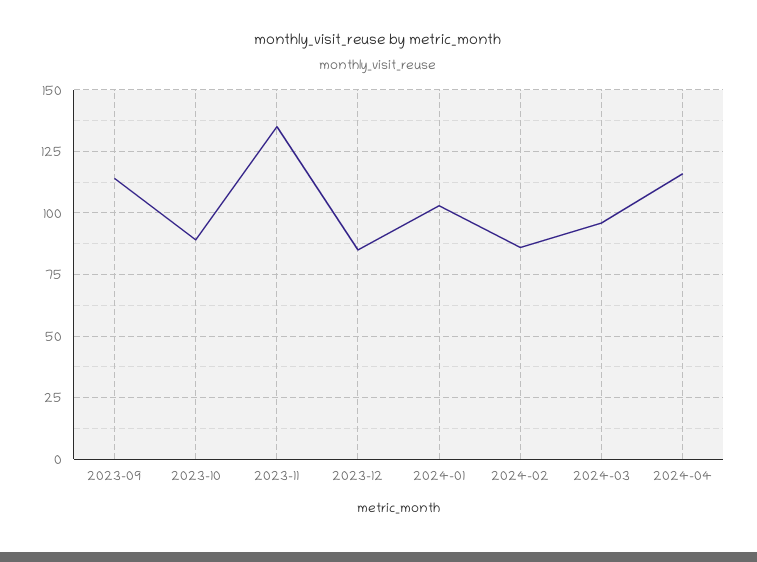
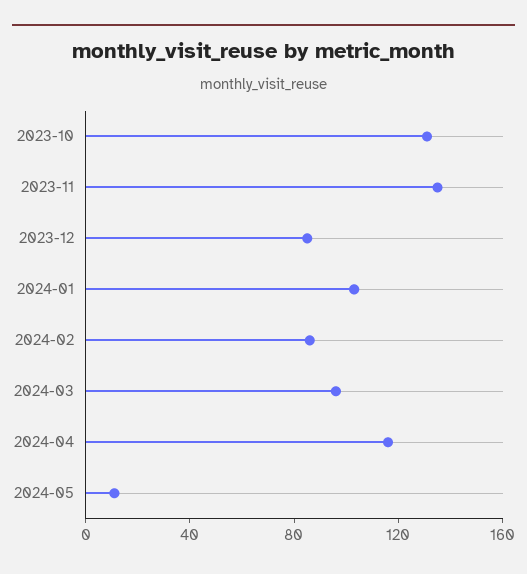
2023-09: 115 -> none
2023-10: 90 -> 130
2024-05: none -> 10

